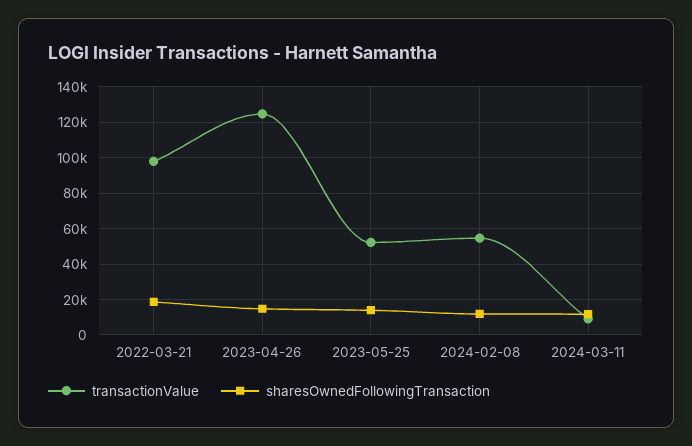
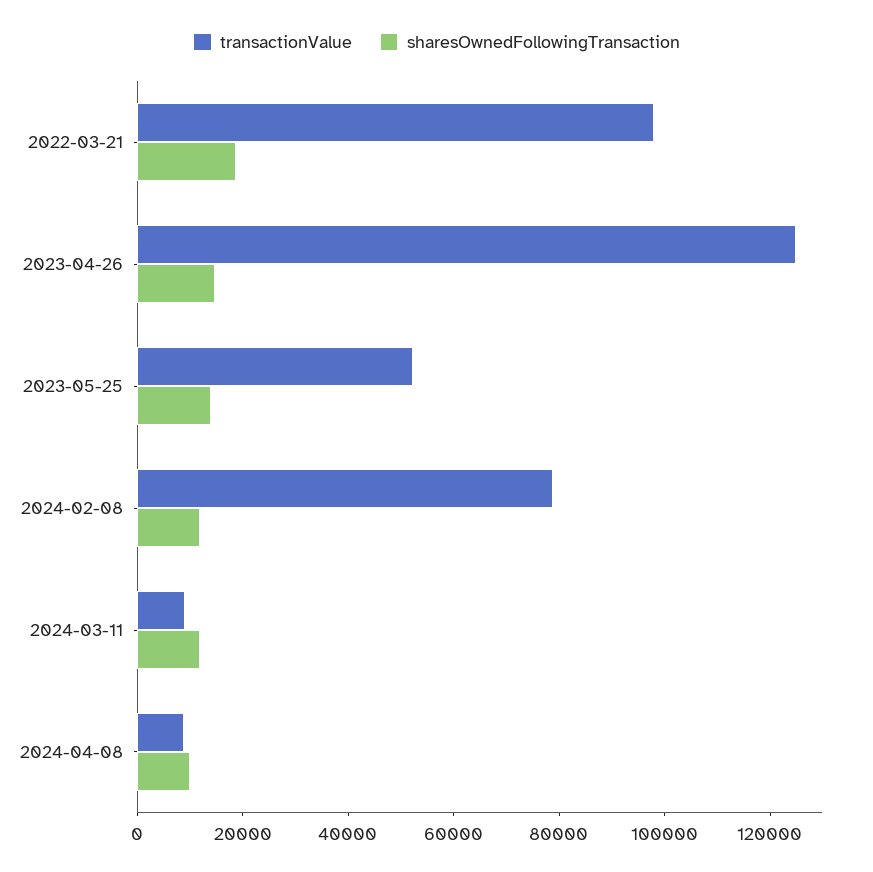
transactionValue, 2024-02-08: 55000 -> 80000
transactionValue, 2024-04-08: none -> 10000
sharesOwnedFollowingTransaction, 2024-04-08: none -> 10000

